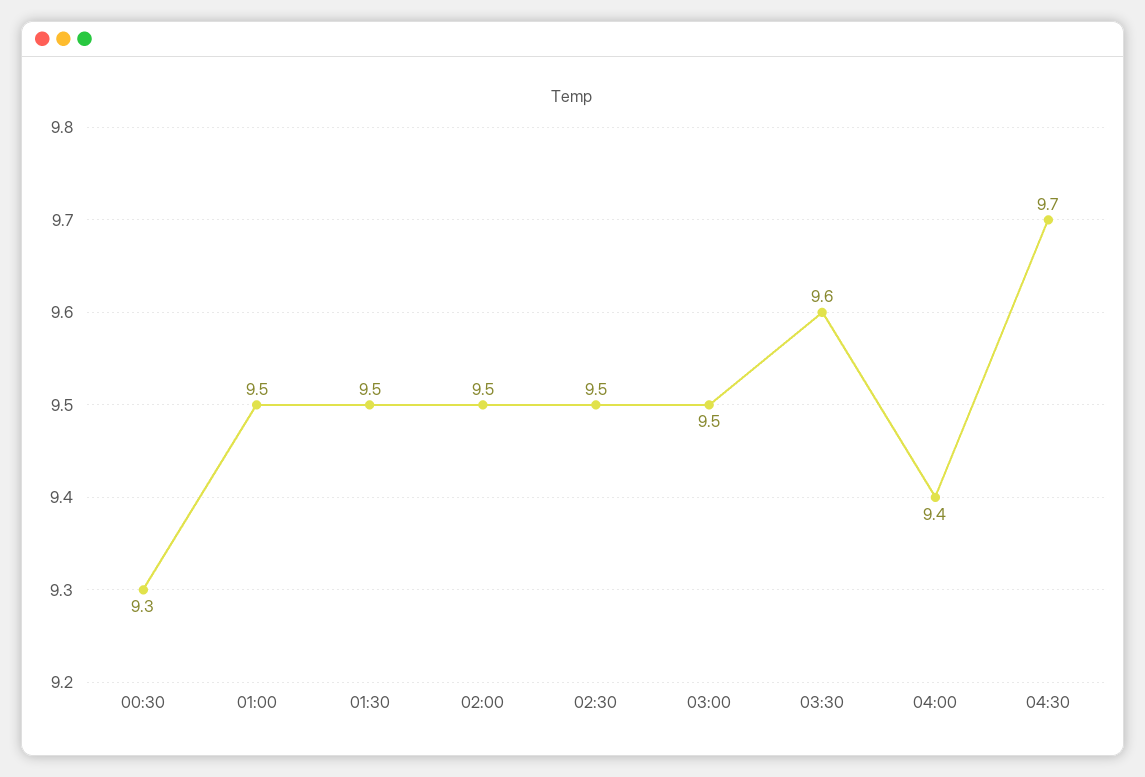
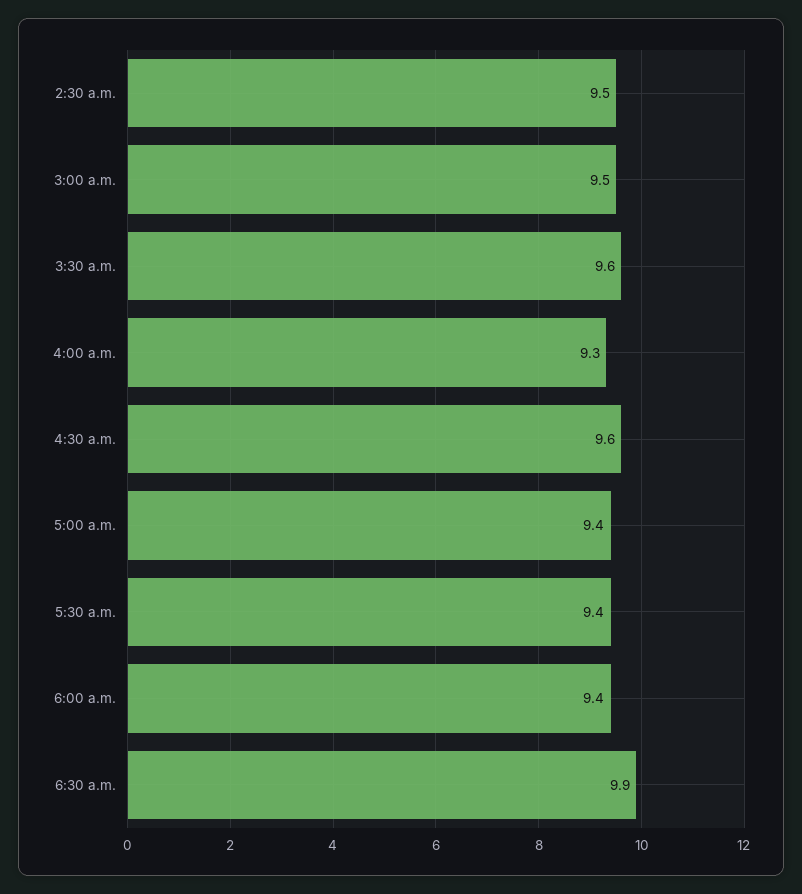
00:30: 9.3 -> none
01:00: 9.5 -> none
01:30: 9.5 -> none
02:00: 9.5 -> none
04:00: 9.4 -> 9.3
04:30: 9.7 -> 9.6
5:00 a.m.: none -> 9.4
5:30 a.m.: none -> 9.4
6:00 a.m.: none -> 9.4
6:30 a.m.: none -> 9.9

